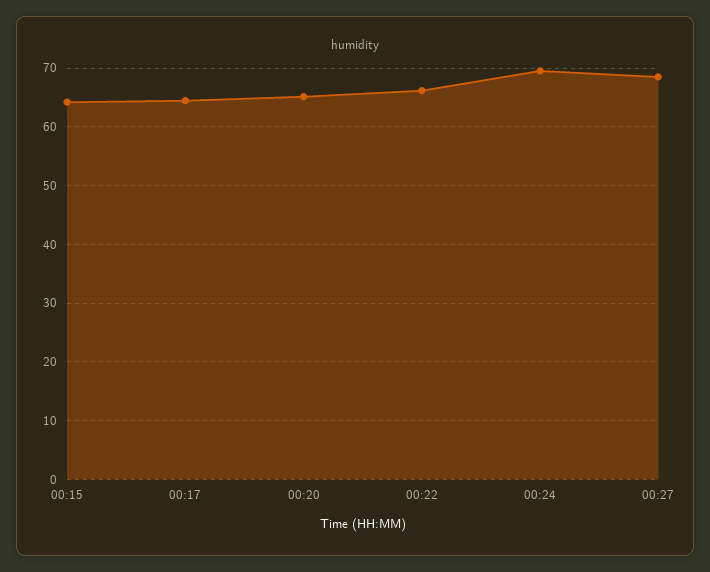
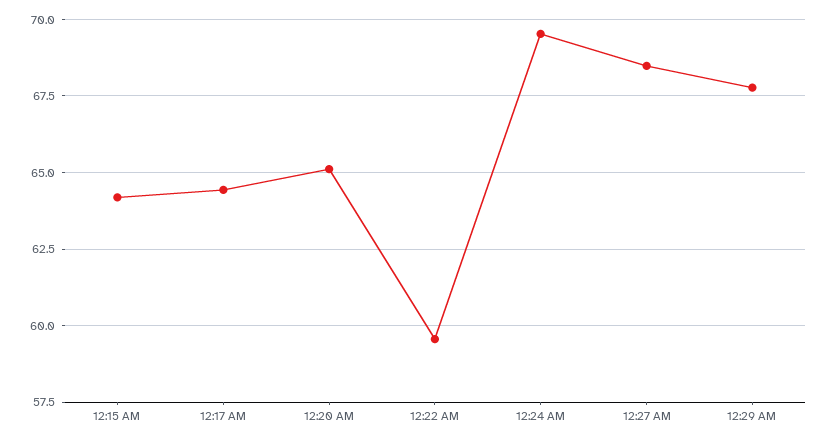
00:22: 66 -> 59.5
12:29 AM: none -> 67.75

